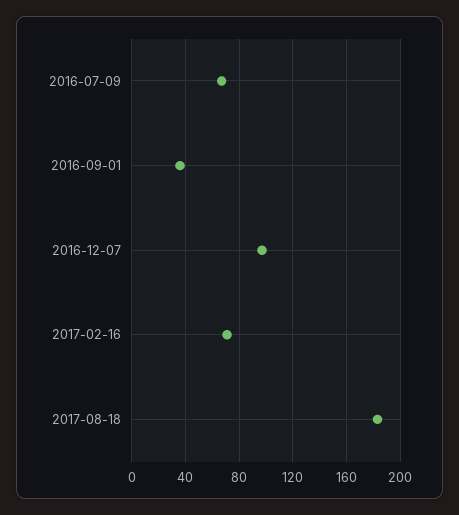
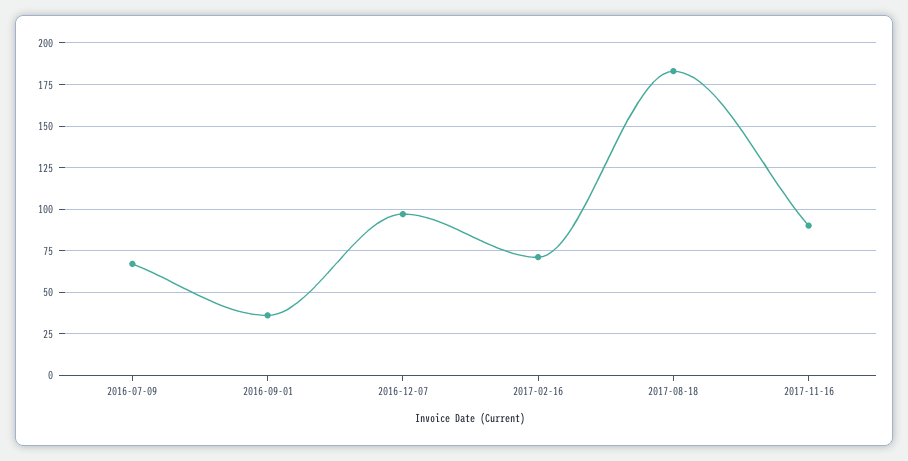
2017-11-16: none -> 90

